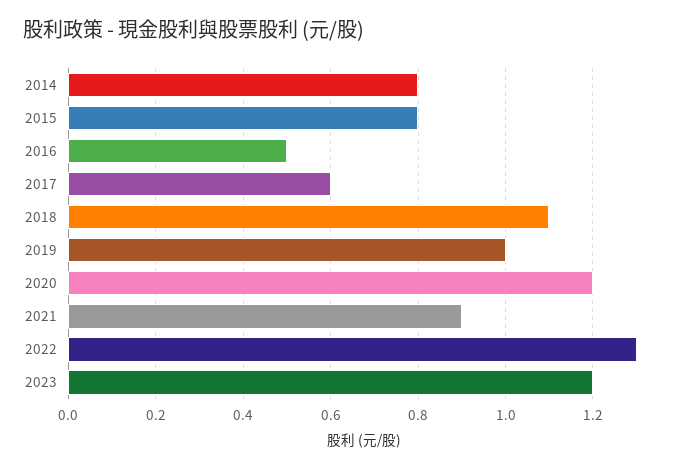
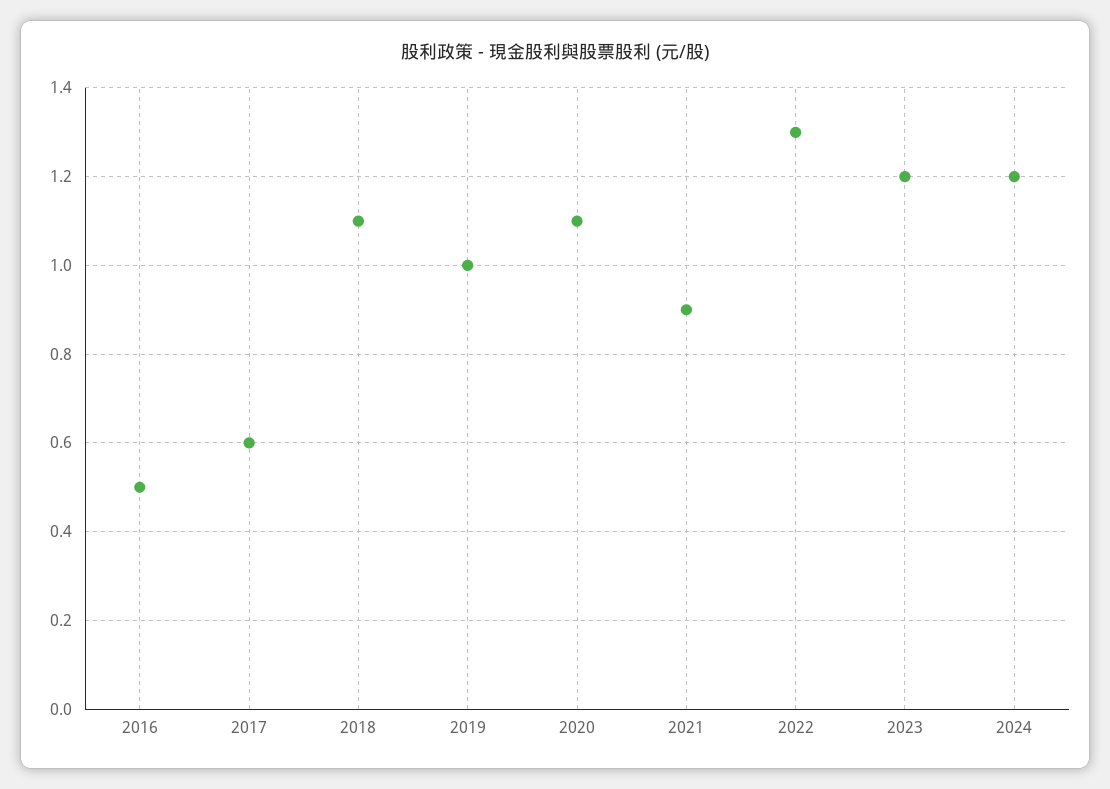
2014: 0.8 -> none
2015: 0.8 -> none
2020: 1.2 -> 1.1
2024: none -> 1.2

